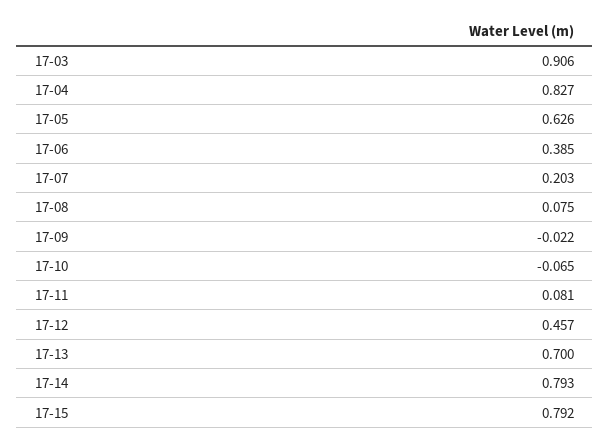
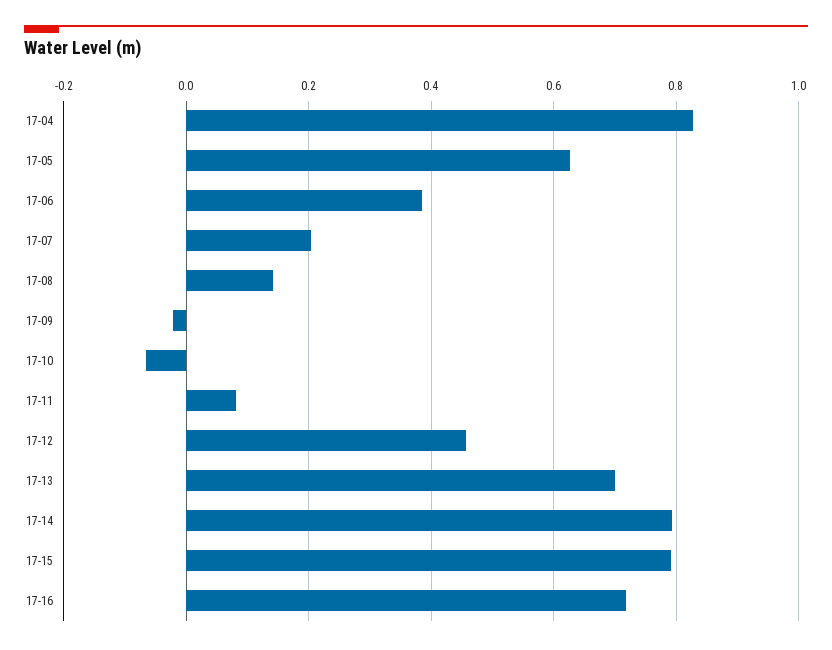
17-03: 0.906 -> none
17-08: 0.075 -> 0.14
17-16: none -> 0.72

